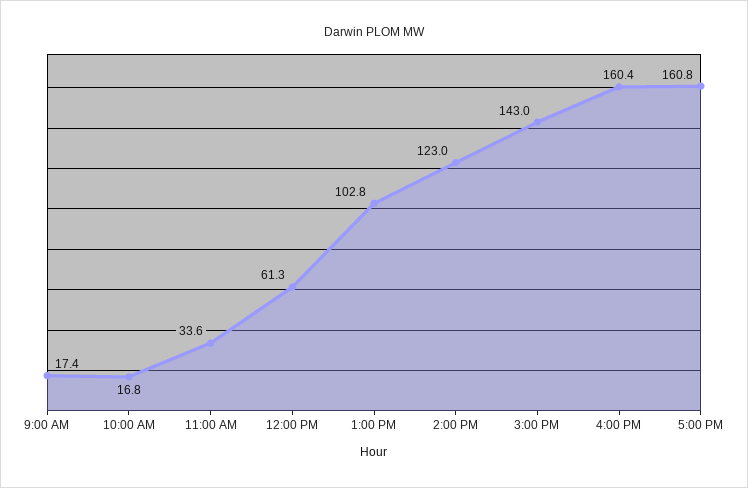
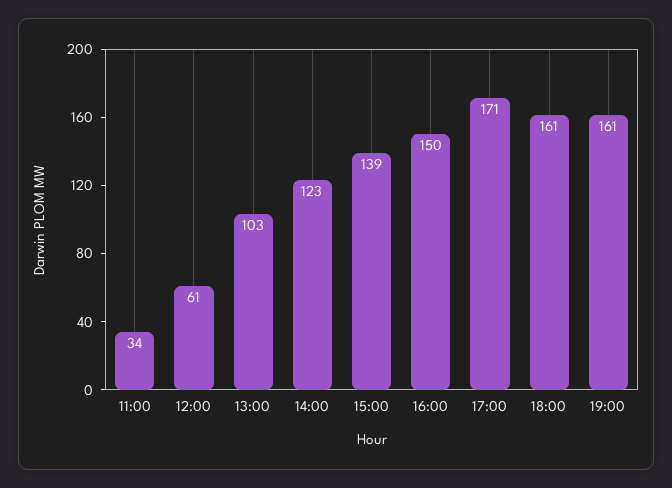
9:00 AM: 17.4 -> none
10:00 AM: 16.8 -> none
3:00 PM: 143 -> 139
4:00 PM: 160.4 -> 150
5:00 PM: 160.8 -> 171
18:00: none -> 161
19:00: none -> 161

